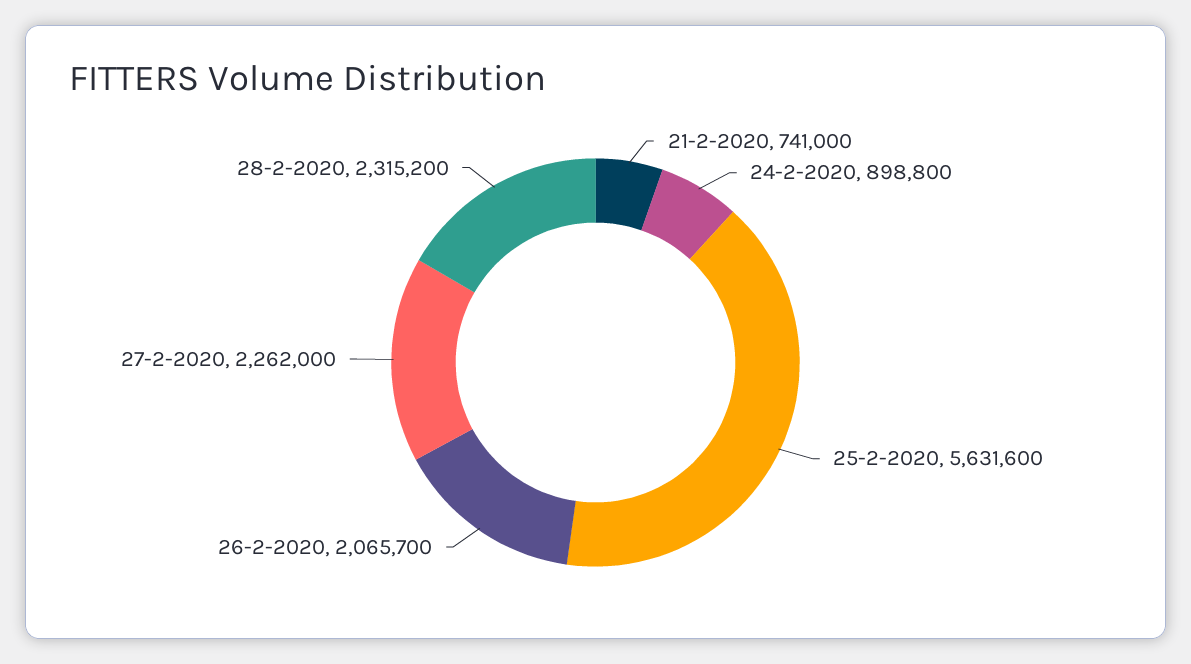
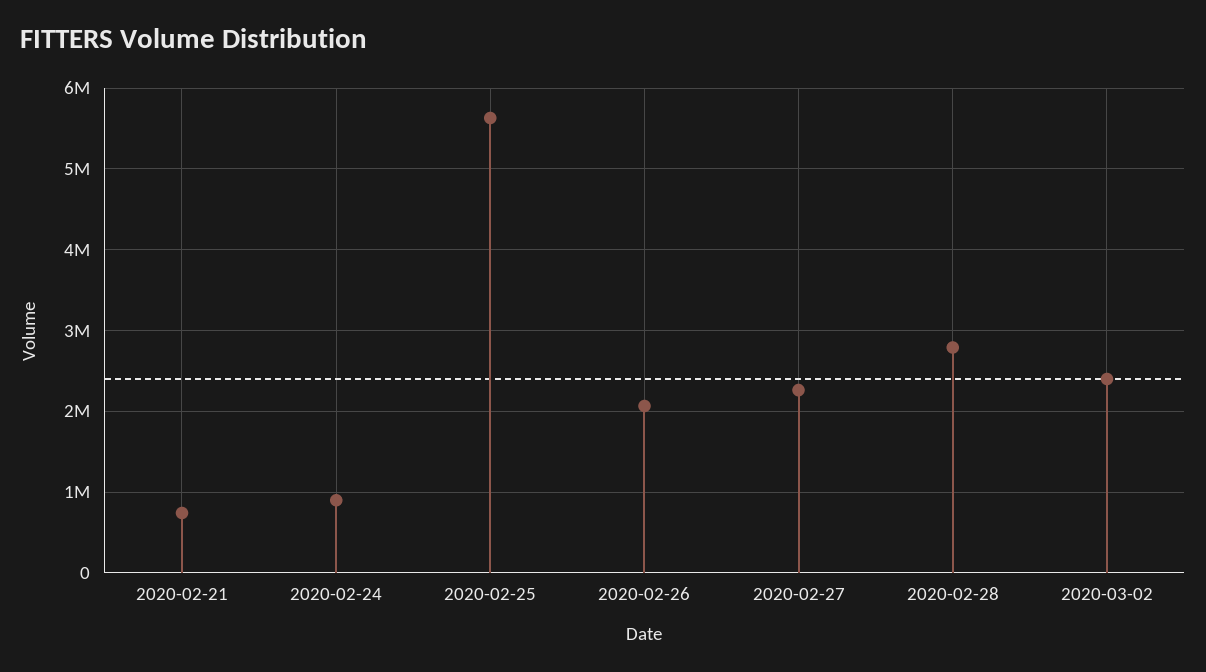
28-2-2020: 2315200 -> 2800000
2020-03-02: none -> 2400000

